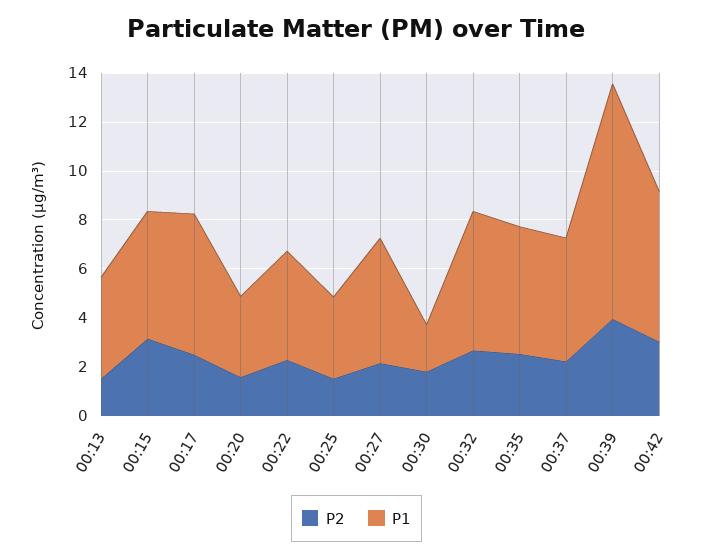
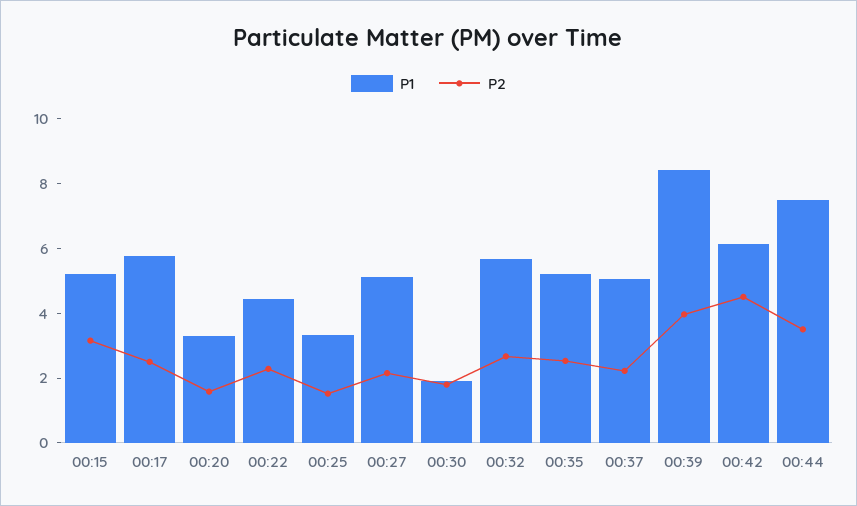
P2, 00:13: 1.5 -> none
P1, 00:13: 4 -> none
P1, 00:39: 9.5 -> 8.5
P2, 00:42: 3 -> 4.5
P1, 00:44: none -> 7.5
P2, 00:44: none -> 3.5

